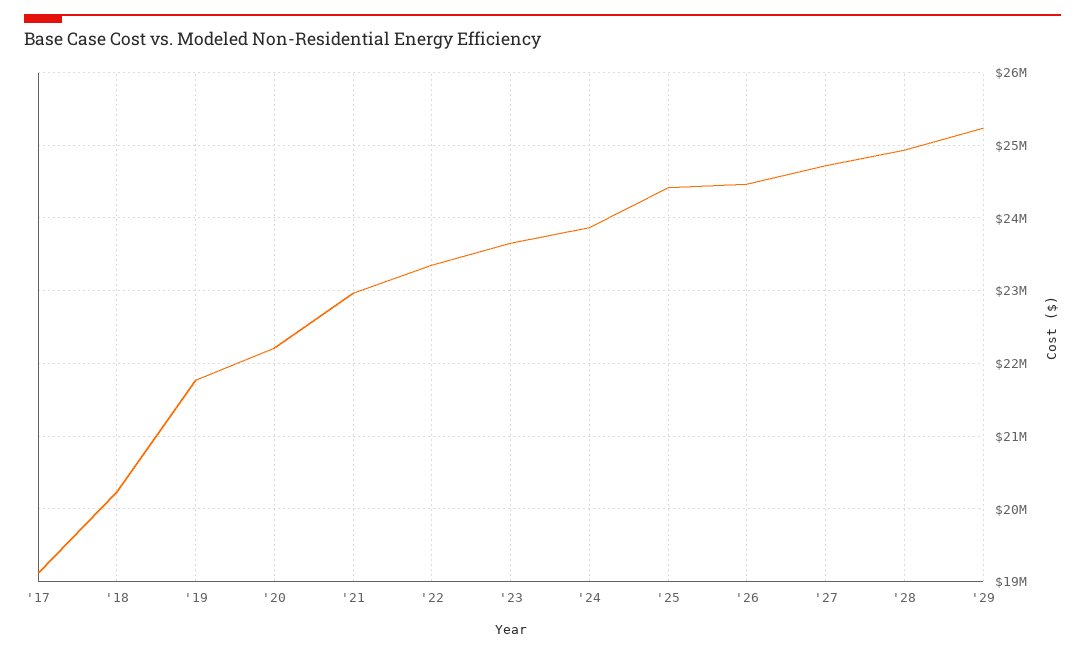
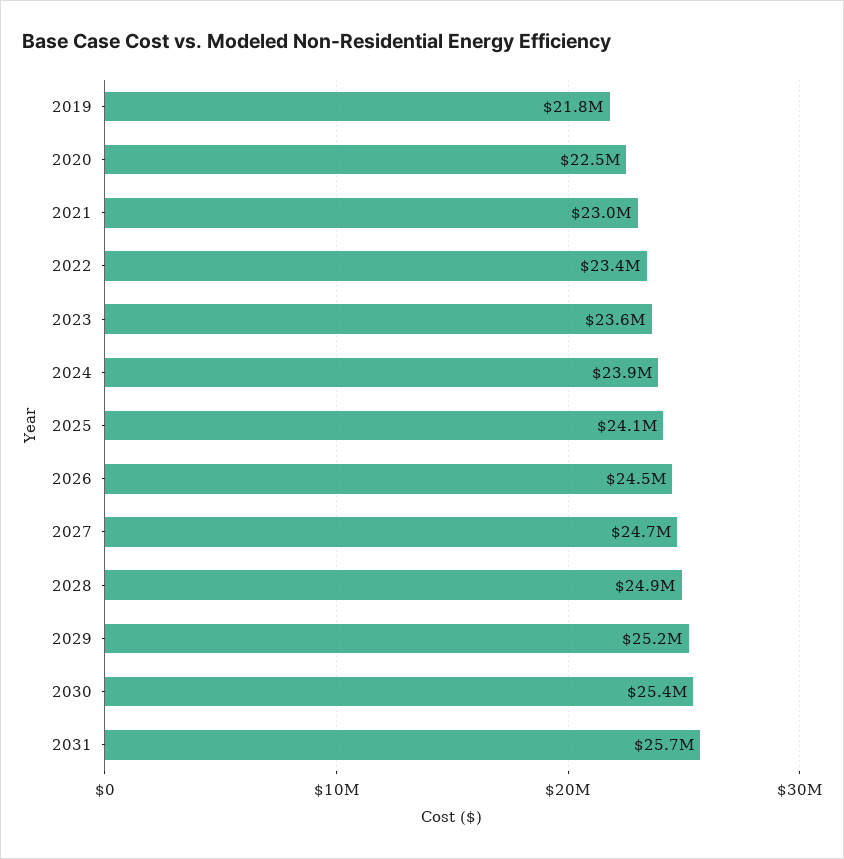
'17: 19100000 -> none
'18: 20200000 -> none
'20: 22200000 -> 22500000
'25: 24400000 -> 24100000
2030: none -> 25400000
2031: none -> 25700000

